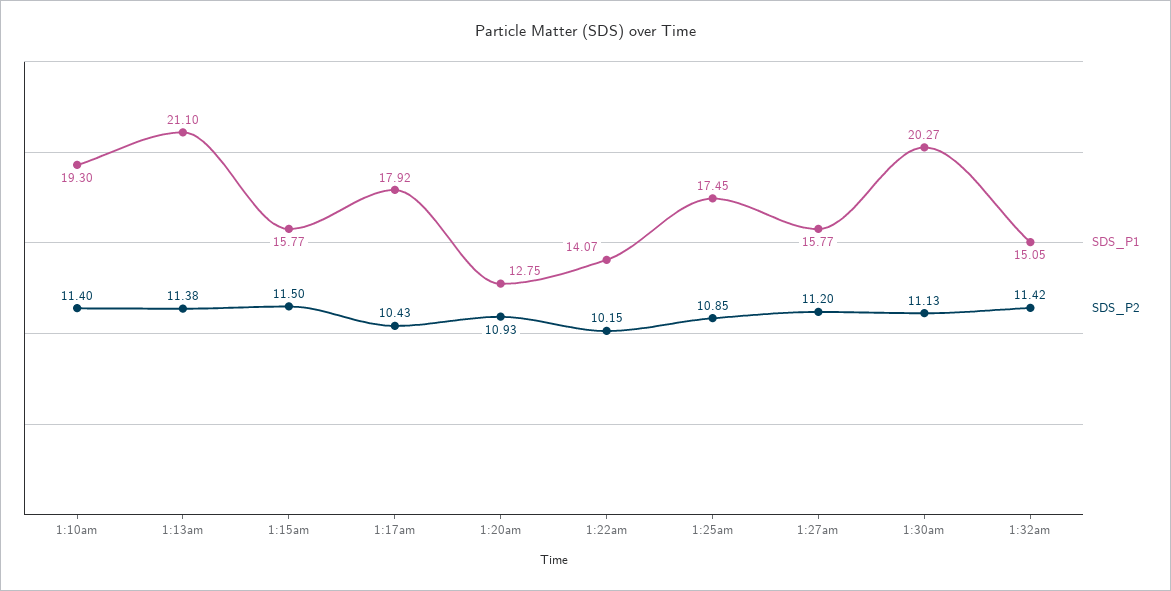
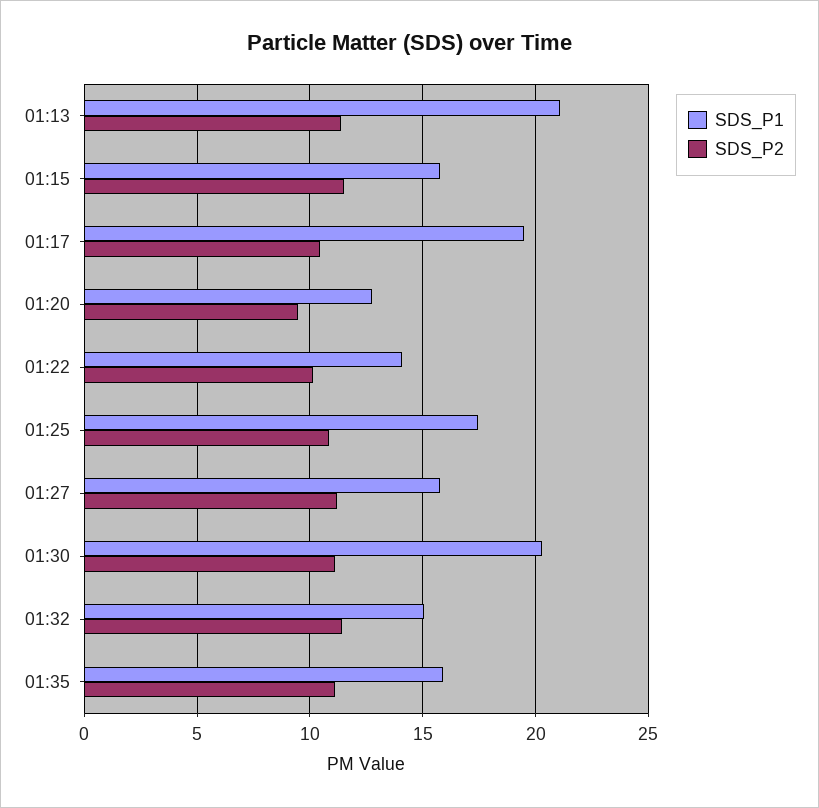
SDS_P1, 1:10am: 19.3 -> none
SDS_P2, 1:10am: 11.4 -> none
SDS_P1, 1:17am: 17.92 -> 19.5
SDS_P2, 1:20am: 10.93 -> 9.5
SDS_P1, 01:35: none -> 16
SDS_P2, 01:35: none -> 11

